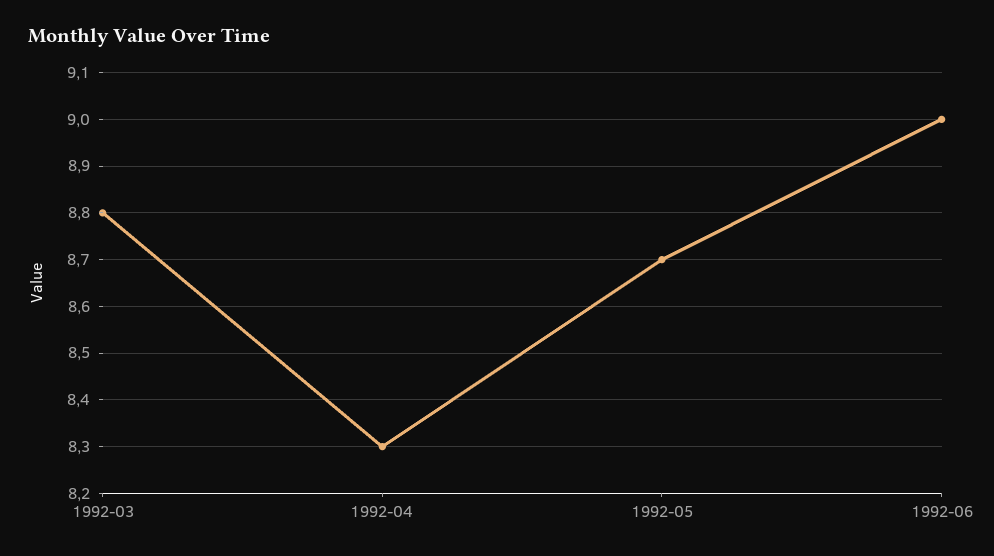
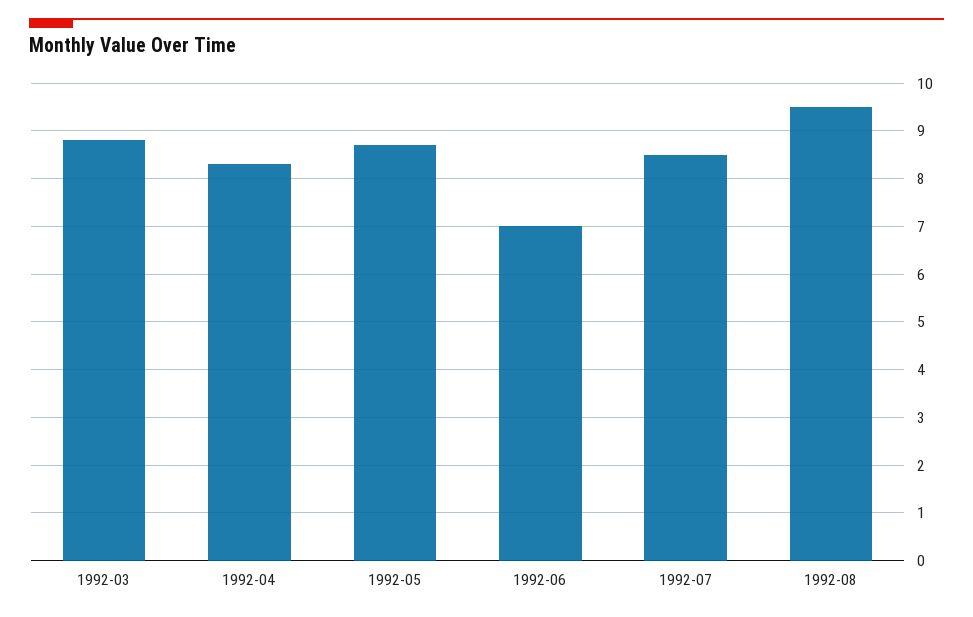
1992-06: 9 -> 7
1992-07: none -> 8.5
1992-08: none -> 9.5

